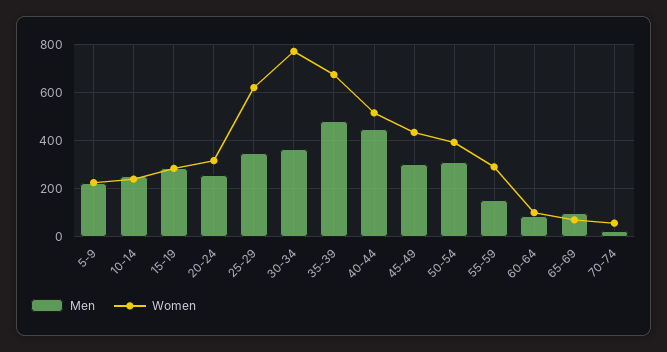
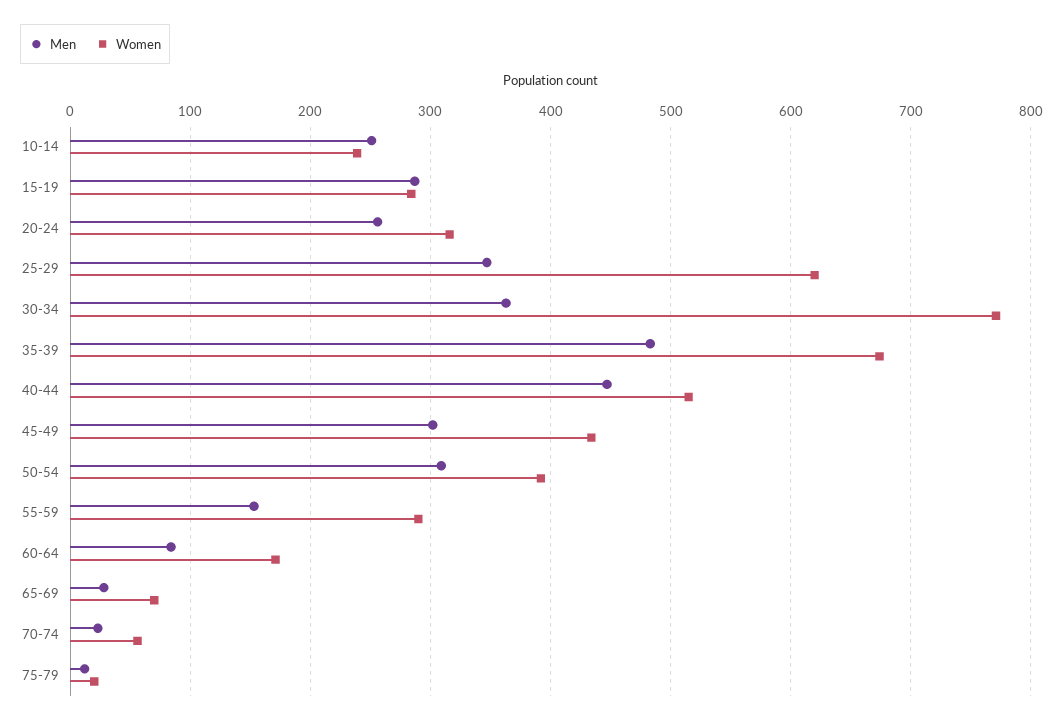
Men, 5-9: 225 -> none
Women, 5-9: 225 -> none
Women, 60-64: 100 -> 170
Men, 65-69: 100 -> 30
Men, 75-79: none -> 10
Women, 75-79: none -> 20

